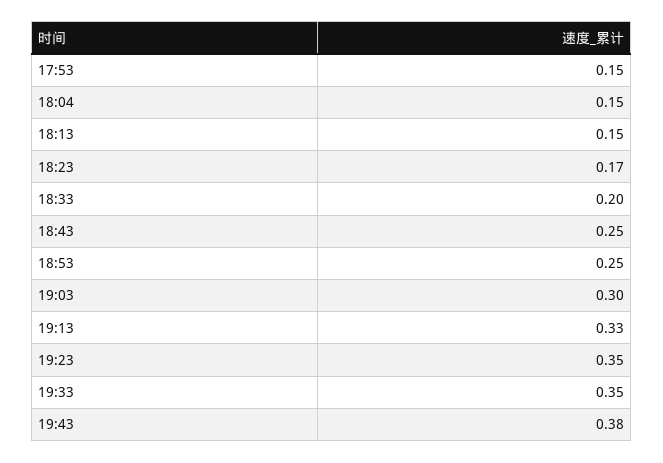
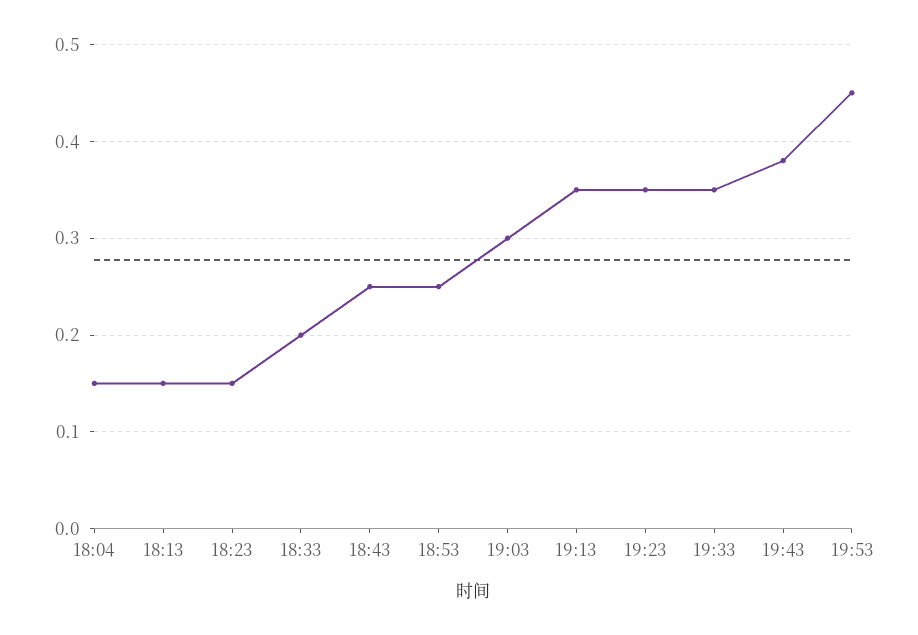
17:53: 0.15 -> none
18:23: 0.17 -> 0.15
19:13: 0.33 -> 0.35
19:53: none -> 0.45

